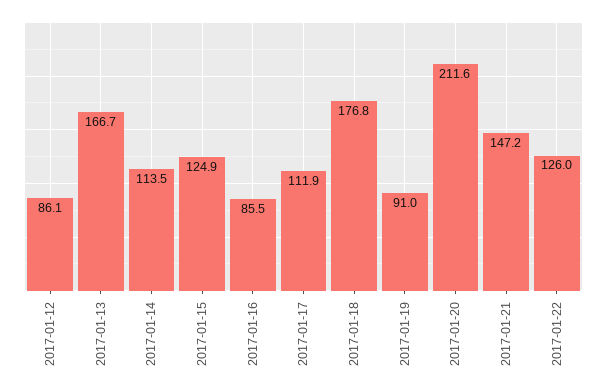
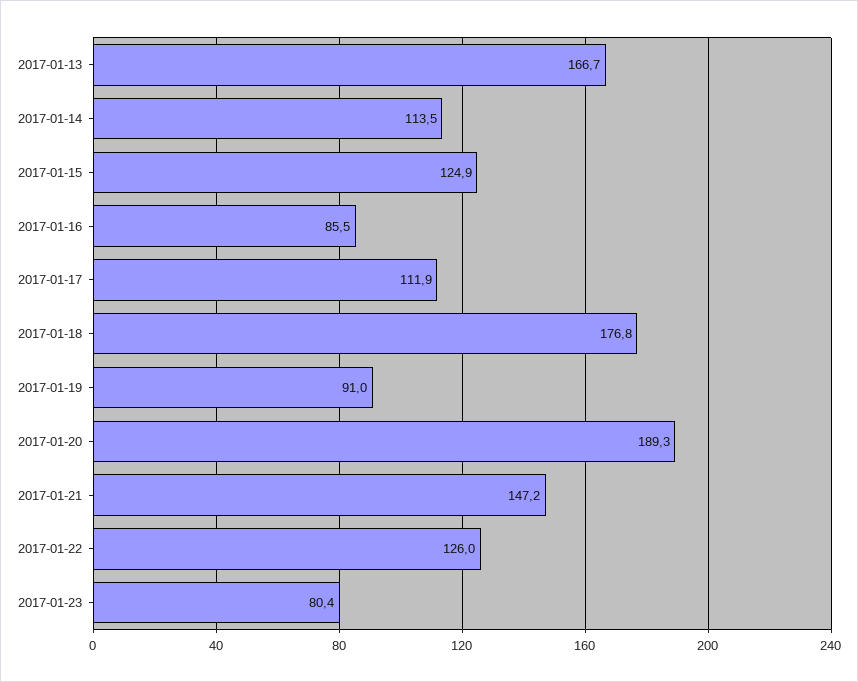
2017-01-12: 86.1 -> none
2017-01-20: 211.6 -> 189.3
2017-01-23: none -> 80.4

